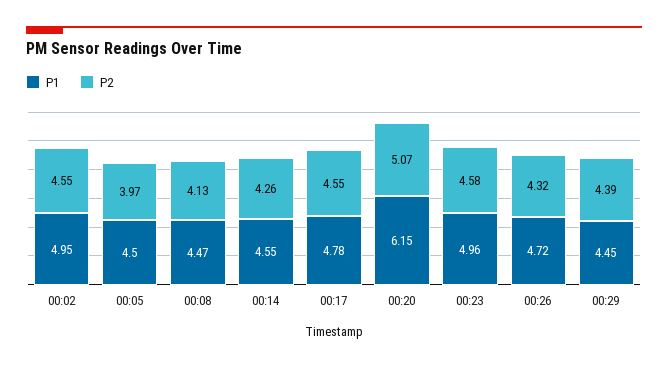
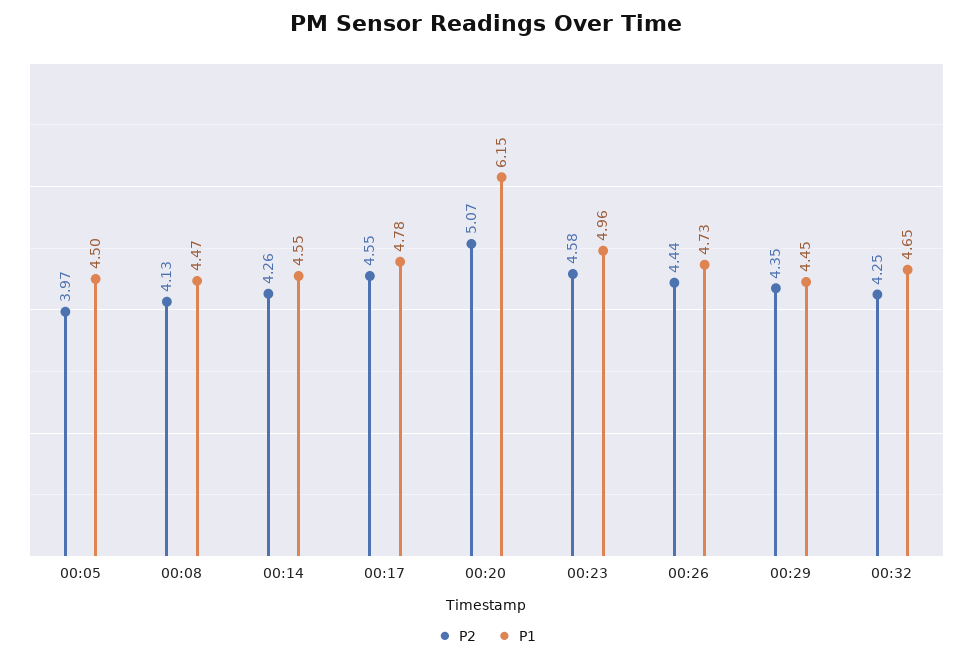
P1, 00:02: 4.95 -> none
P2, 00:02: 4.55 -> none
P1, 00:26: 4.72 -> 4.73
P2, 00:26: 4.32 -> 4.44
P2, 00:29: 4.39 -> 4.35
P2, 00:32: none -> 4.25
P1, 00:32: none -> 4.65

